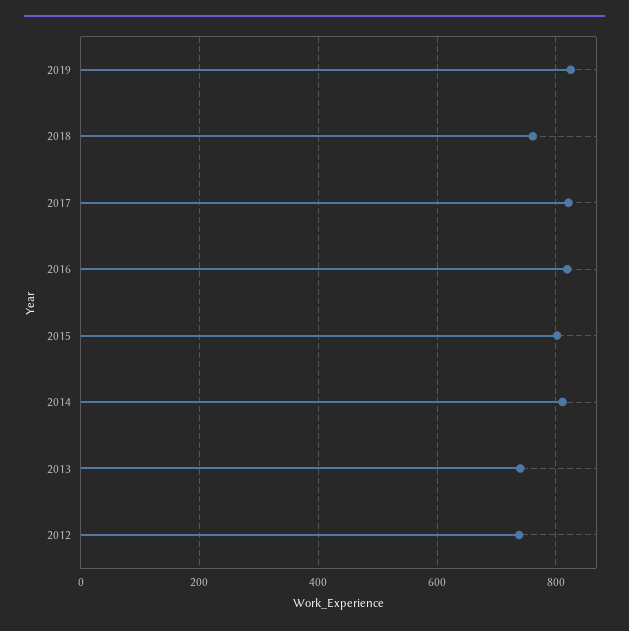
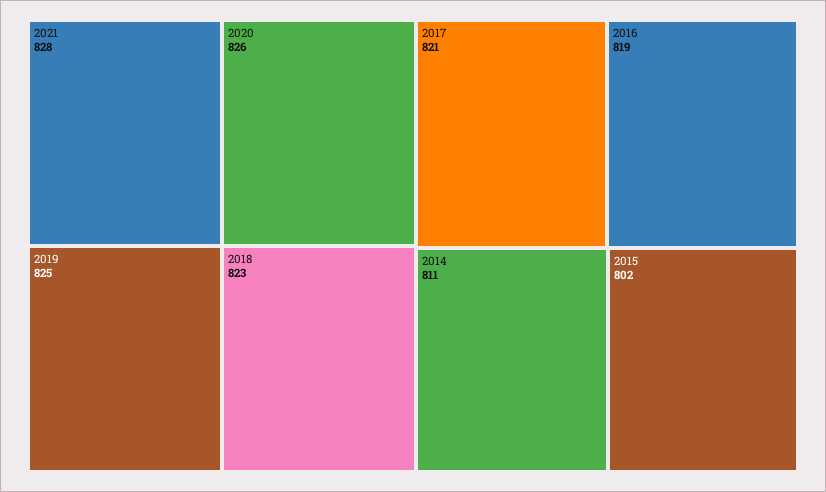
2018: 760 -> 823
2013: 740 -> none
2012: 740 -> none
2021: none -> 828
2020: none -> 826

